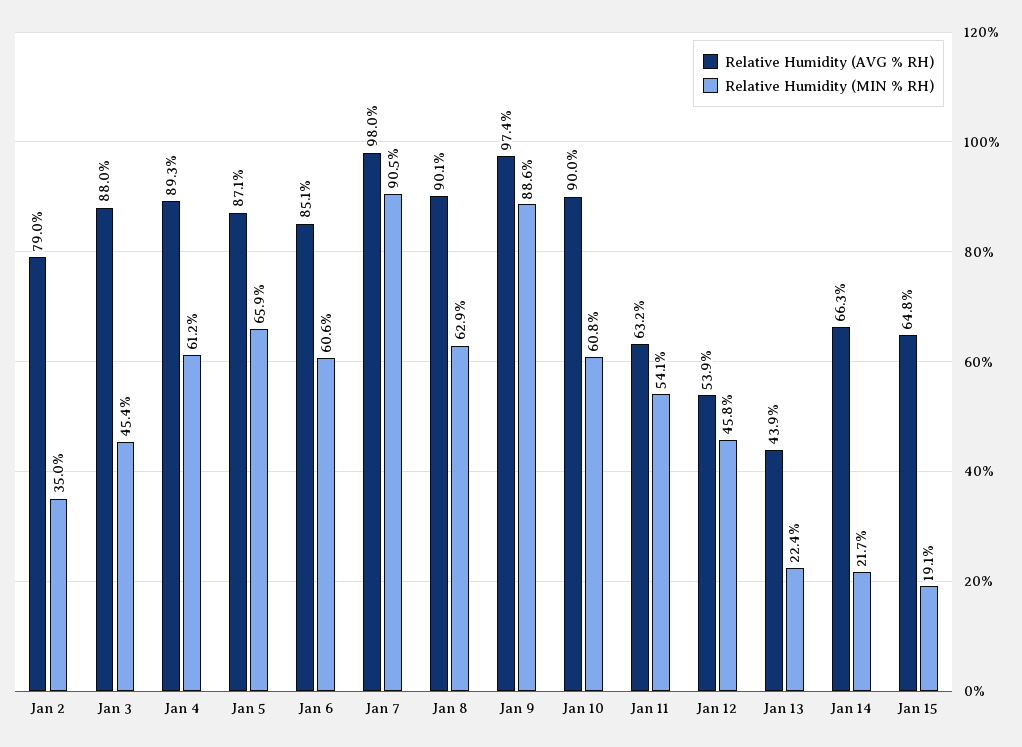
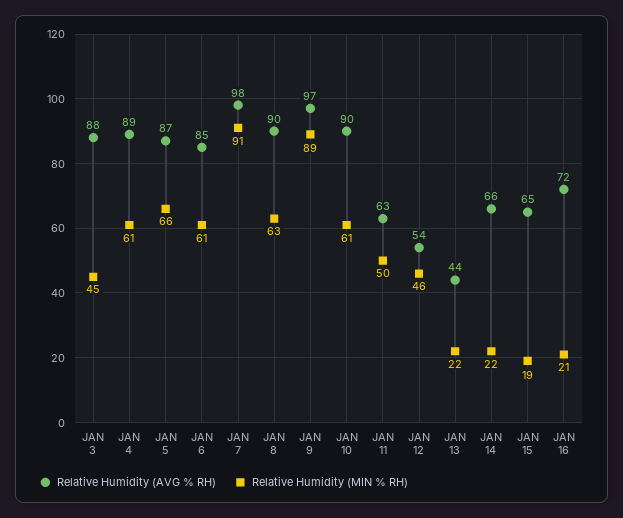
Relative Humidity (AVG % RH), Jan 2: 79 -> none
Relative Humidity (MIN % RH), Jan 2: 35 -> none
Relative Humidity (MIN % RH), Jan 11: 54.1 -> 50
Relative Humidity (AVG % RH), JAN 16: none -> 72
Relative Humidity (MIN % RH), JAN 16: none -> 21

